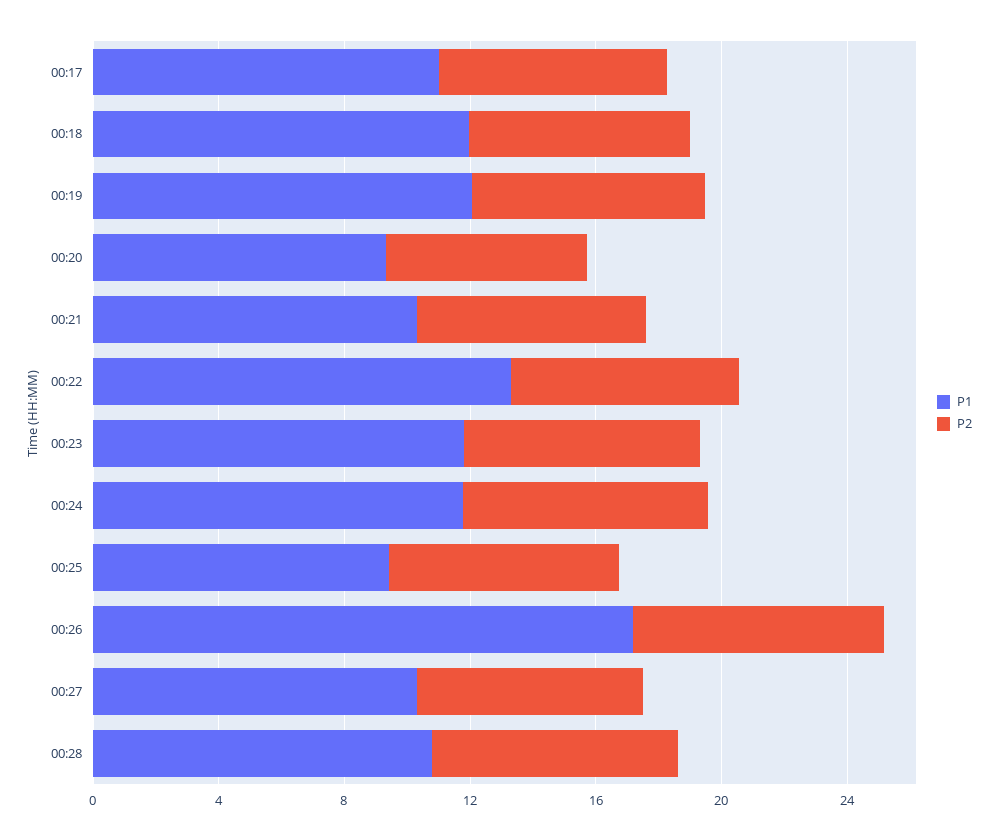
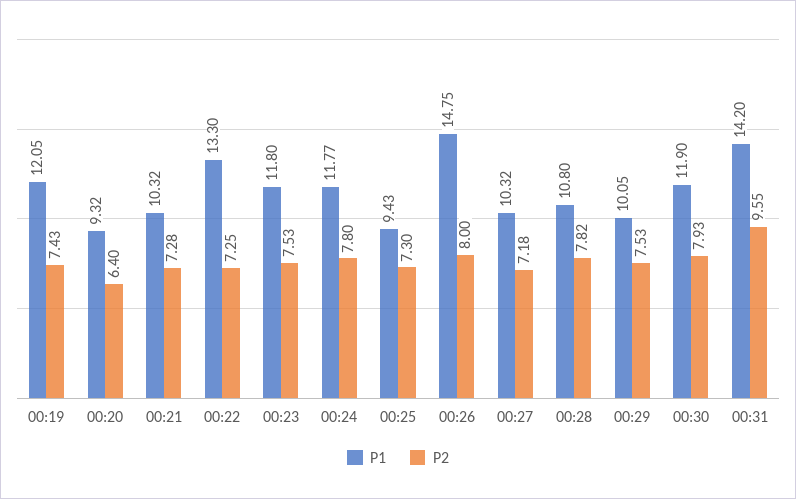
P1, 00:17: 11 -> none
P2, 00:17: 7 -> none
P1, 00:18: 12 -> none
P2, 00:18: 7 -> none
P1, 00:26: 17 -> 14.75
P1, 00:29: none -> 10.05
P2, 00:29: none -> 7.53
P1, 00:30: none -> 11.9
P2, 00:30: none -> 7.93
P1, 00:31: none -> 14.2
P2, 00:31: none -> 9.55

